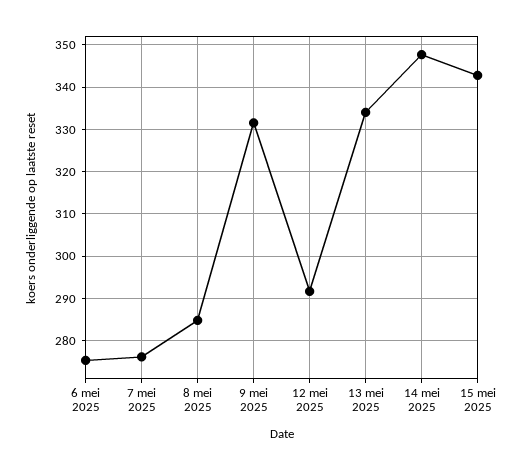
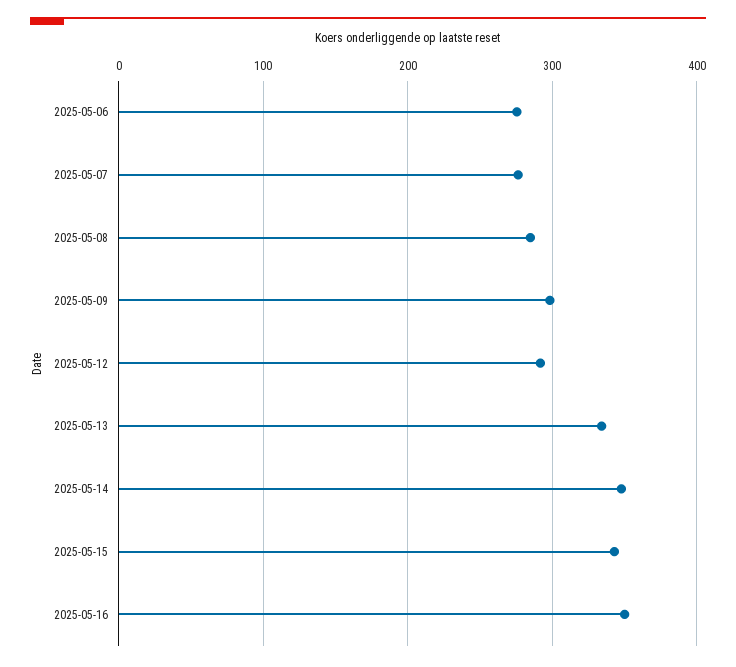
9 mei 2025: 332 -> 300
2025-05-16: none -> 350

